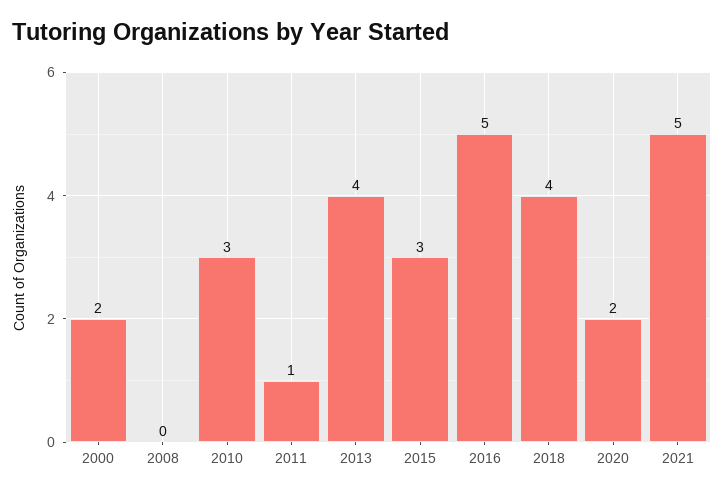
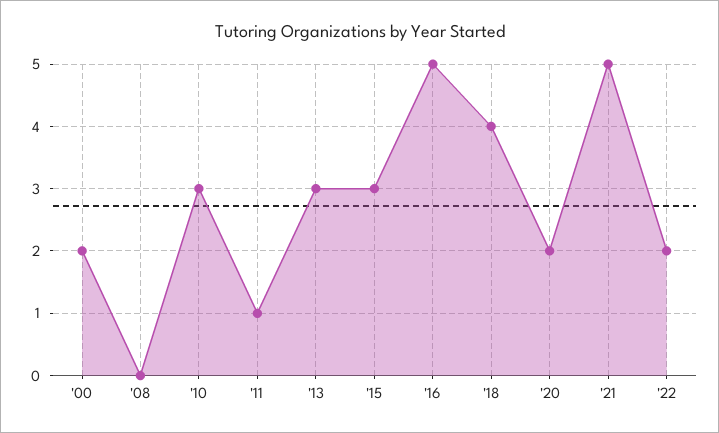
2013: 4 -> 3
'22: none -> 2

